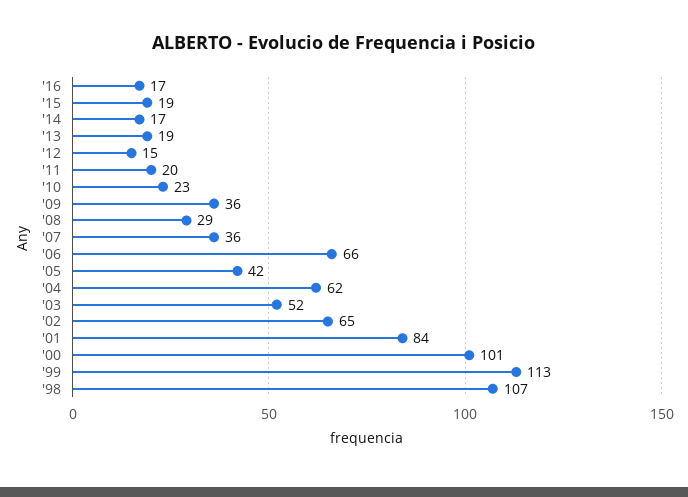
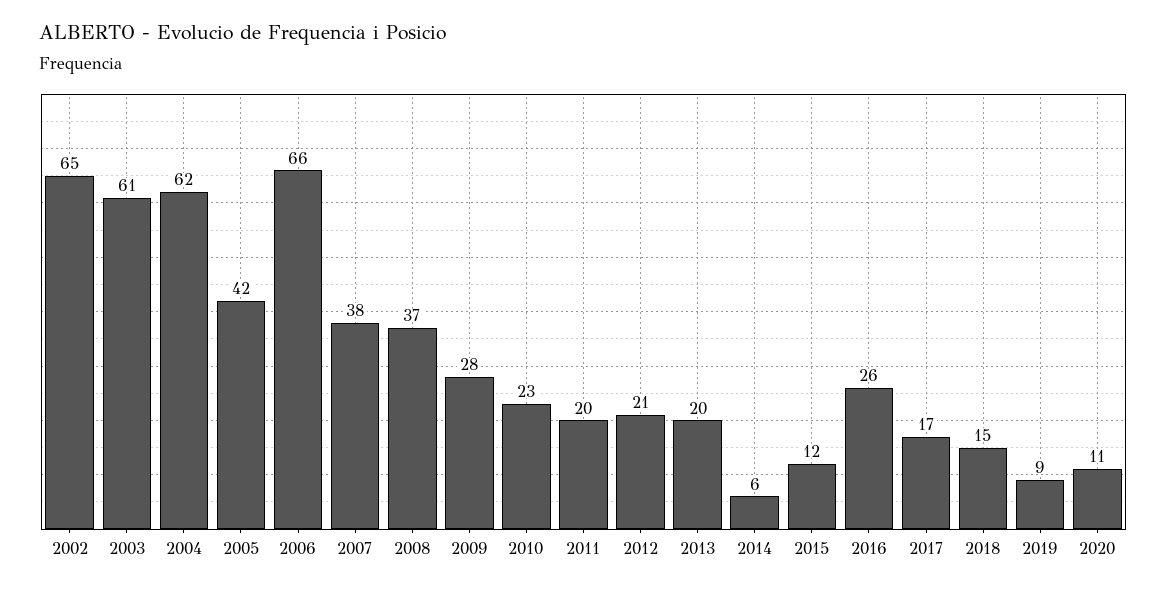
'16: 17 -> 26
'15: 19 -> 12
'14: 17 -> 6
'13: 19 -> 20
'12: 15 -> 21
'09: 36 -> 28
'08: 29 -> 37
'07: 36 -> 38
'03: 52 -> 61
'01: 84 -> none
'00: 101 -> none
'99: 113 -> none
'98: 107 -> none
2017: none -> 17
2018: none -> 15
2019: none -> 9
2020: none -> 11

